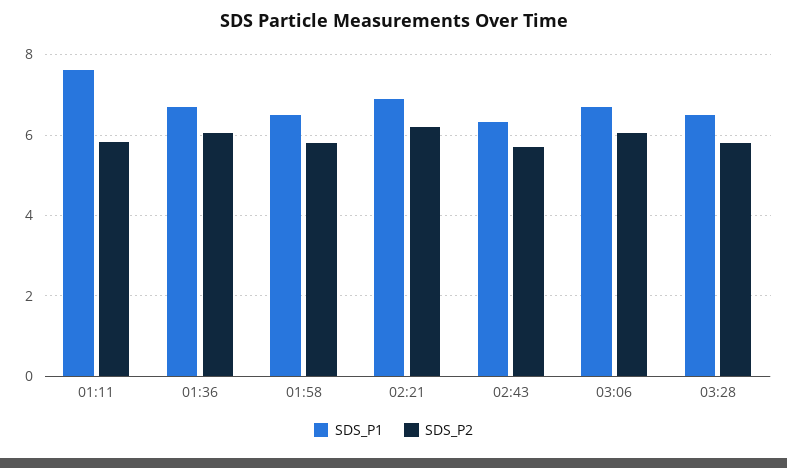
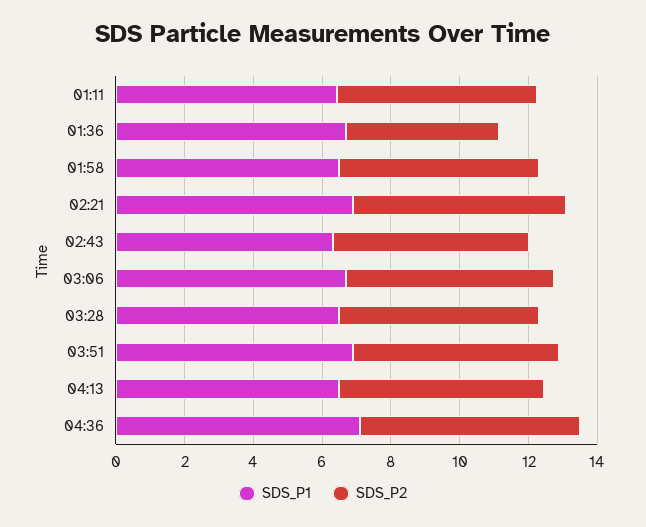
SDS_P1, 01:11: 7.6 -> 6.5
SDS_P2, 01:36: 6 -> 4.5
SDS_P1, 03:51: none -> 7
SDS_P2, 03:51: none -> 6
SDS_P1, 04:13: none -> 6.5
SDS_P2, 04:13: none -> 6
SDS_P1, 04:36: none -> 7
SDS_P2, 04:36: none -> 6.5

